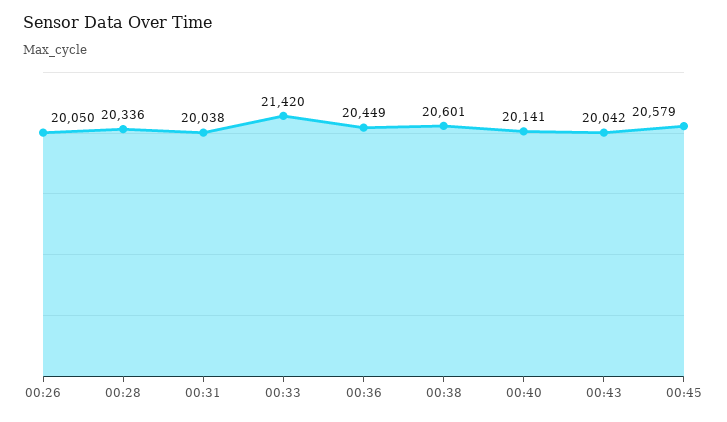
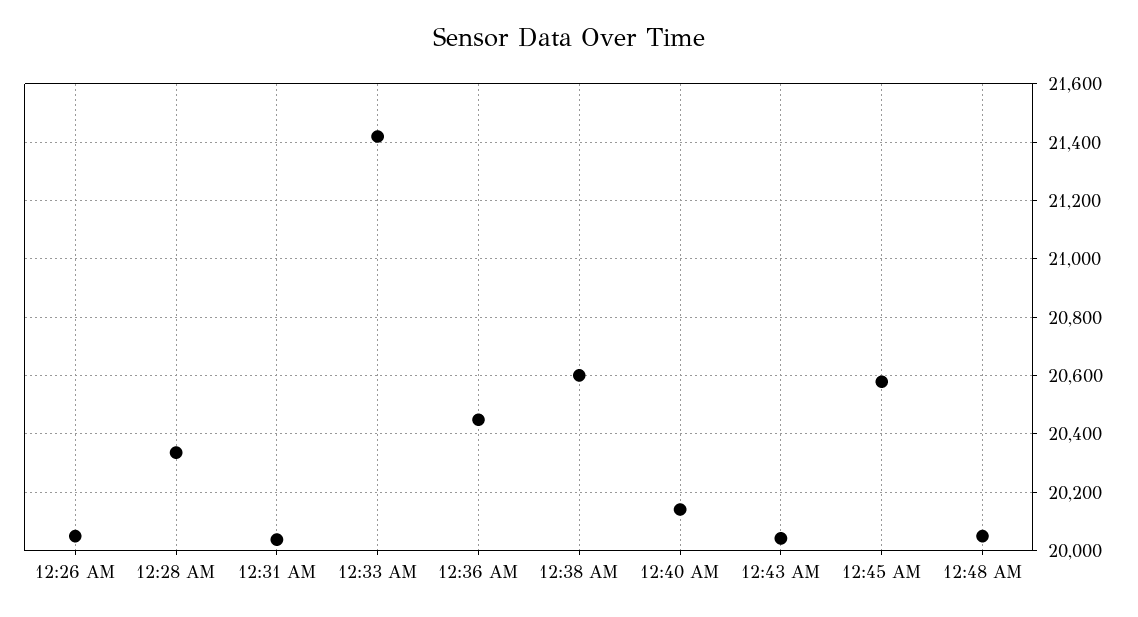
12:48 AM: none -> 20050

